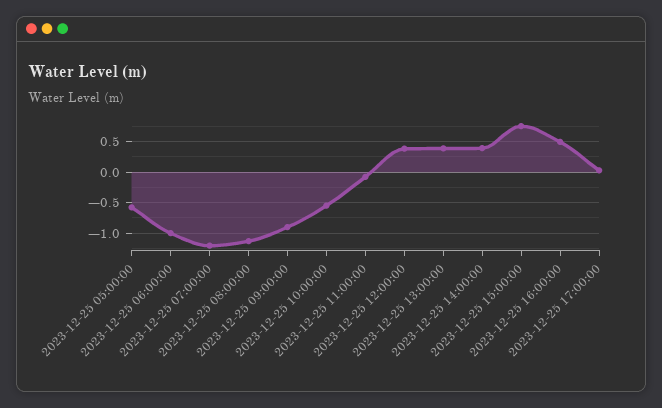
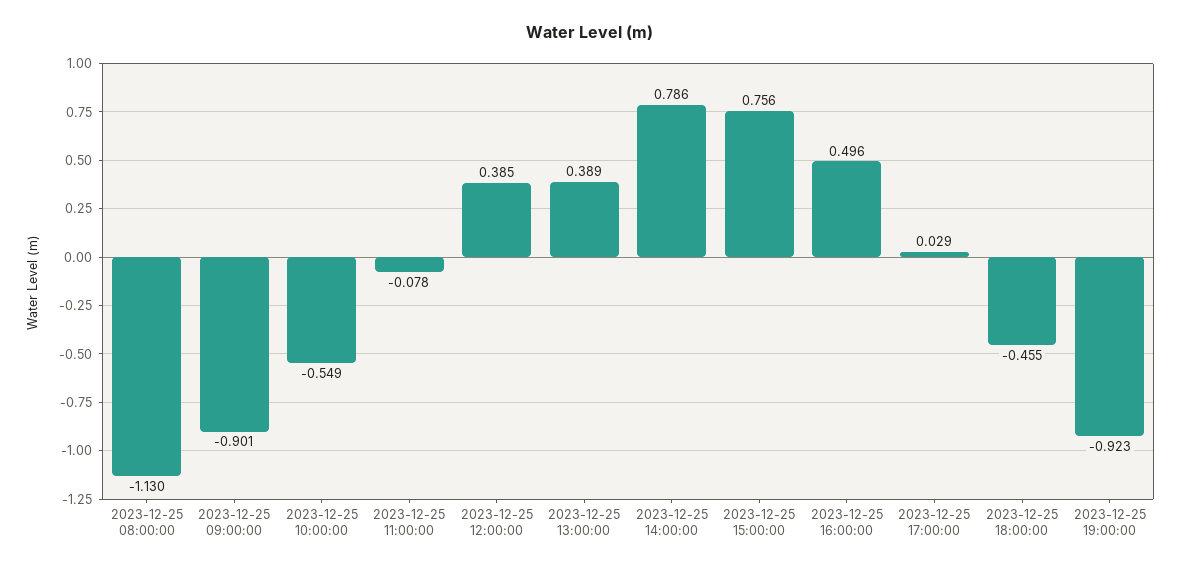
2023-12-25 05:00:00: -0.6 -> none
2023-12-25 06:00:00: -1 -> none
2023-12-25 07:00:00: -1.2 -> none
2023-12-25 14:00:00: 0.4 -> 0.786
2023-12-25 18:00:00: none -> -0.455
2023-12-25 19:00:00: none -> -0.923

